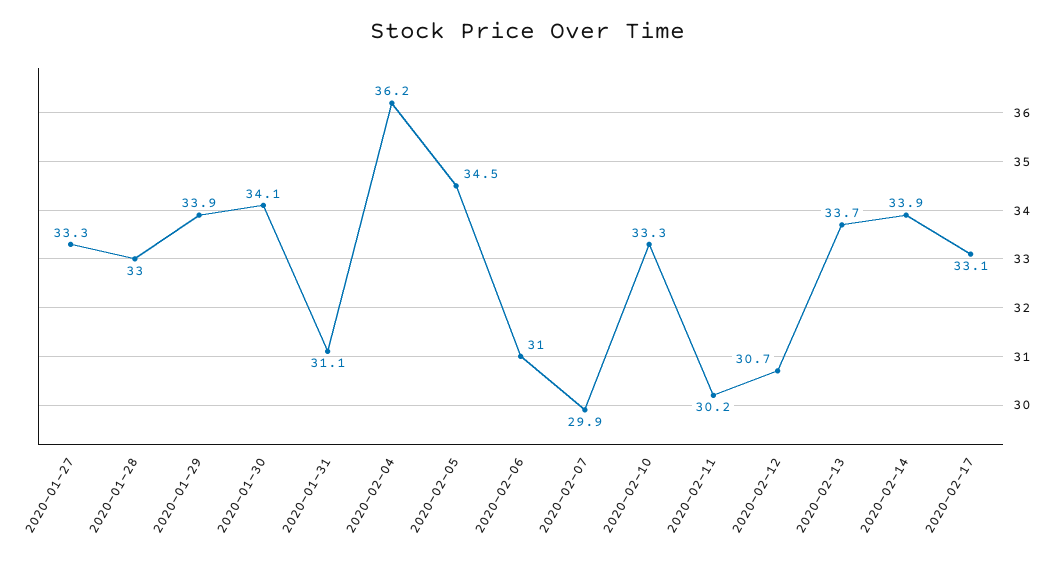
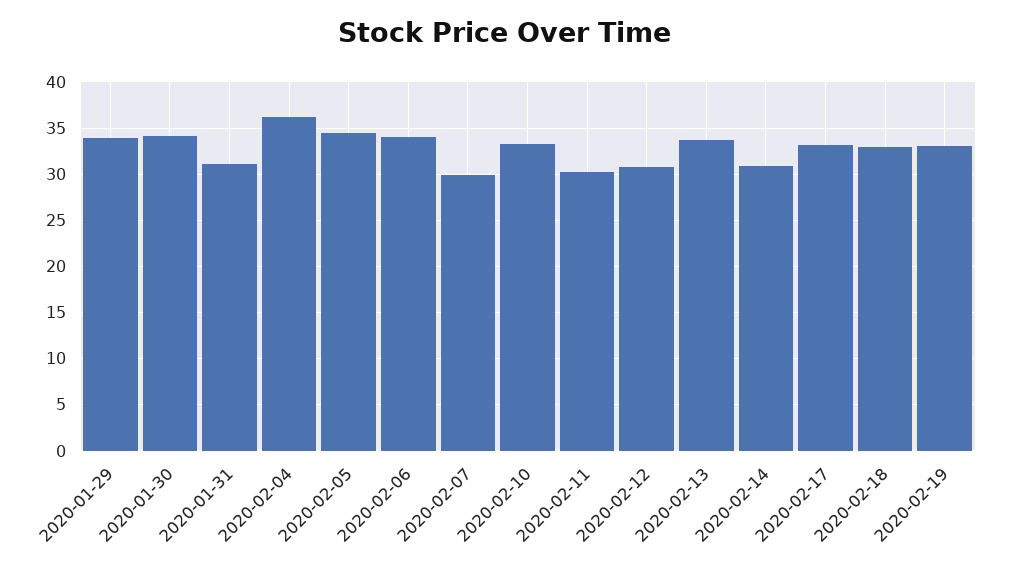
2020-01-27: 33.3 -> none
2020-01-28: 33 -> none
2020-02-06: 31 -> 34
2020-02-14: 33.9 -> 31
2020-02-18: none -> 33
2020-02-19: none -> 33

